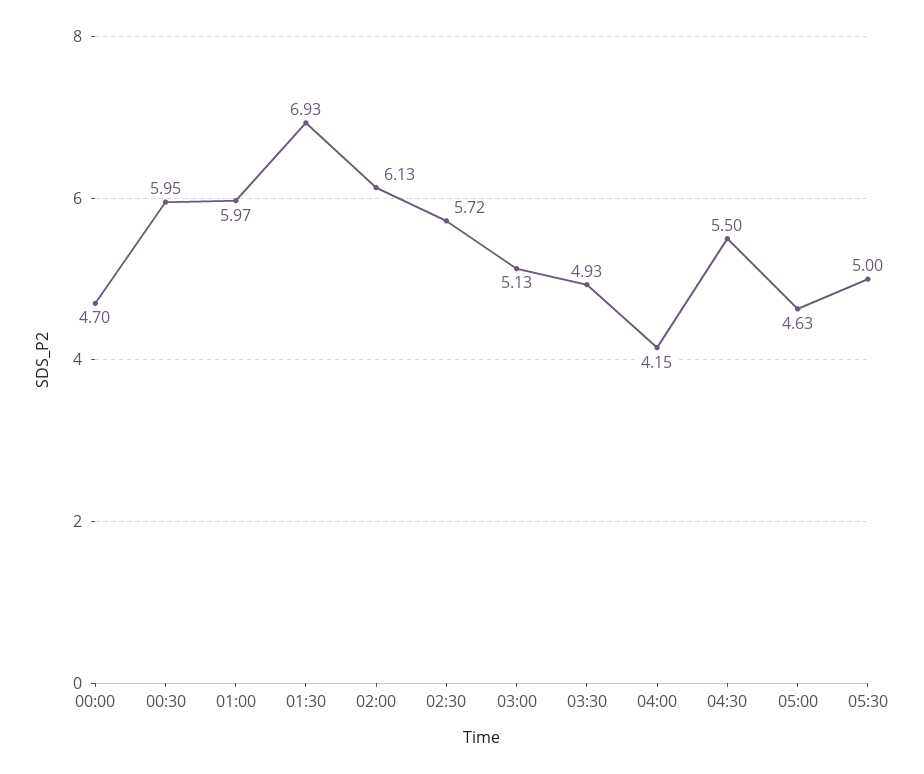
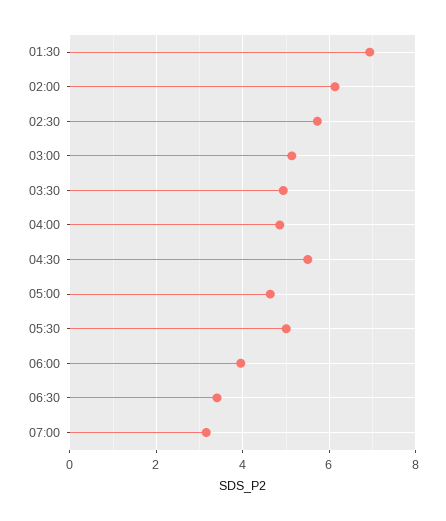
00:00: 4.7 -> none
00:30: 5.95 -> none
01:00: 5.97 -> none
04:00: 4.15 -> 4.8
06:00: none -> 4
06:30: none -> 3.4
07:00: none -> 3.2

